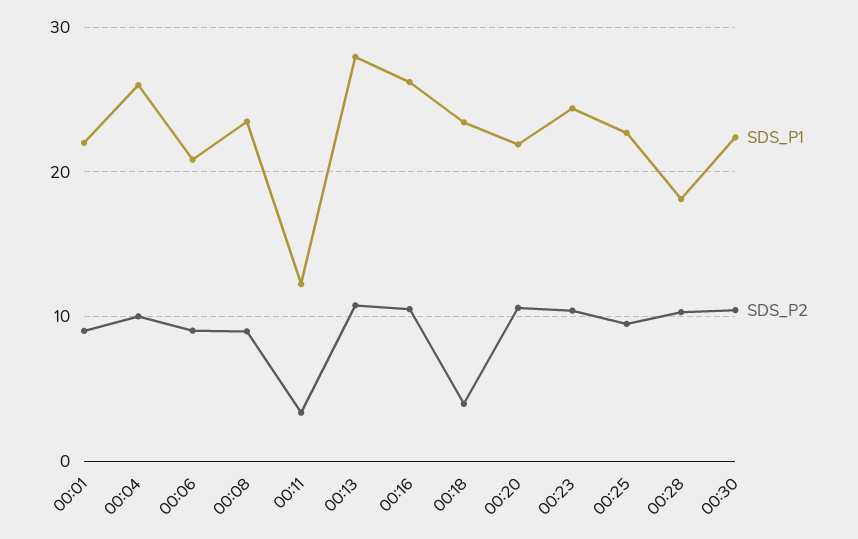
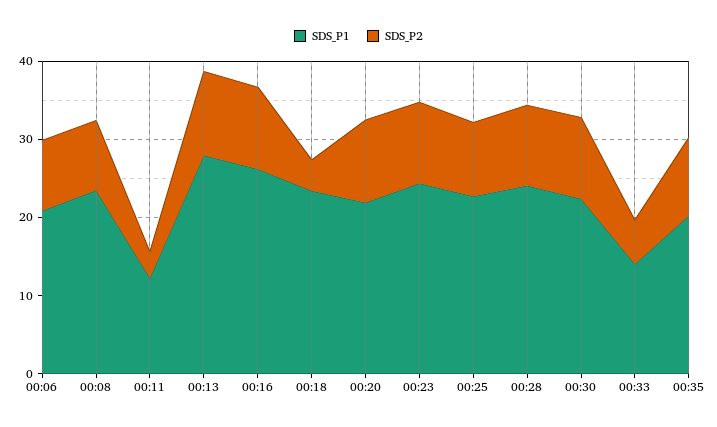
SDS_P1, 00:01: 22 -> none
SDS_P2, 00:01: 9 -> none
SDS_P1, 00:04: 26 -> none
SDS_P2, 00:04: 10 -> none
SDS_P1, 00:28: 18 -> 24
SDS_P1, 00:33: none -> 14
SDS_P2, 00:33: none -> 6
SDS_P1, 00:35: none -> 20
SDS_P2, 00:35: none -> 10

